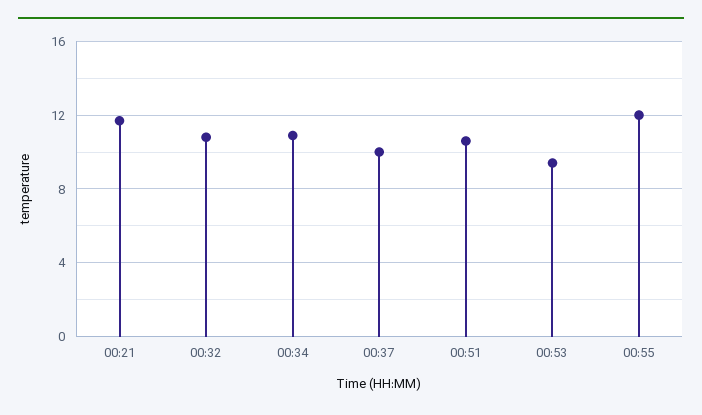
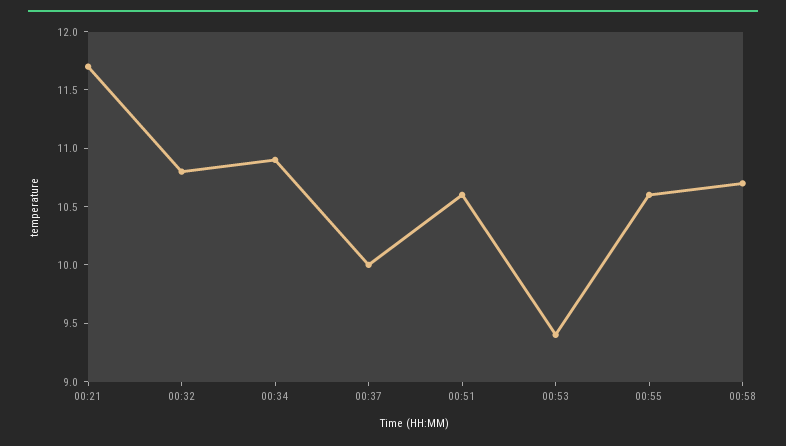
00:55: 12 -> 10.6
00:58: none -> 10.7

